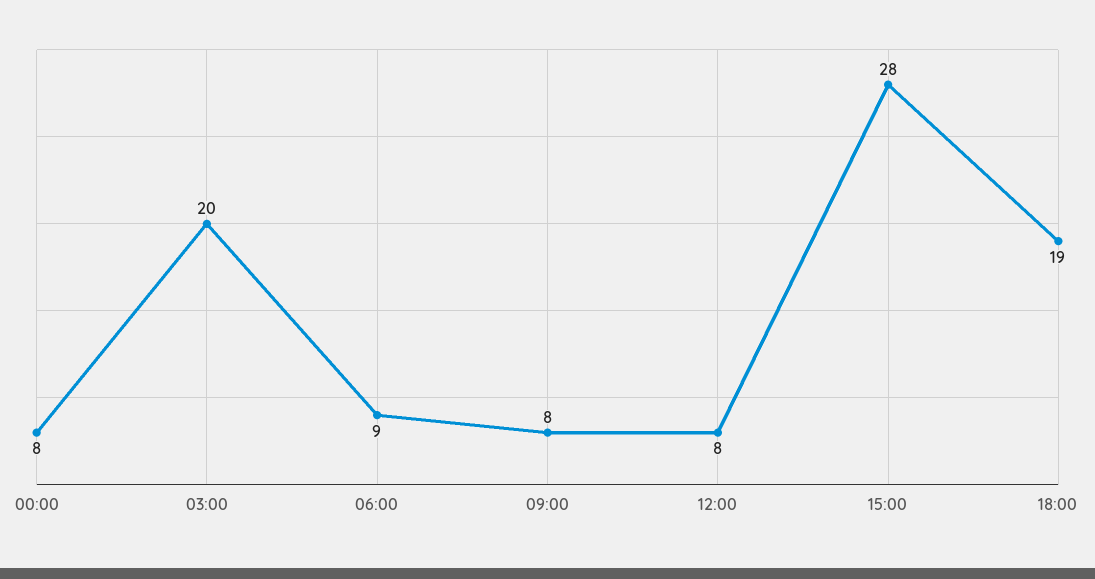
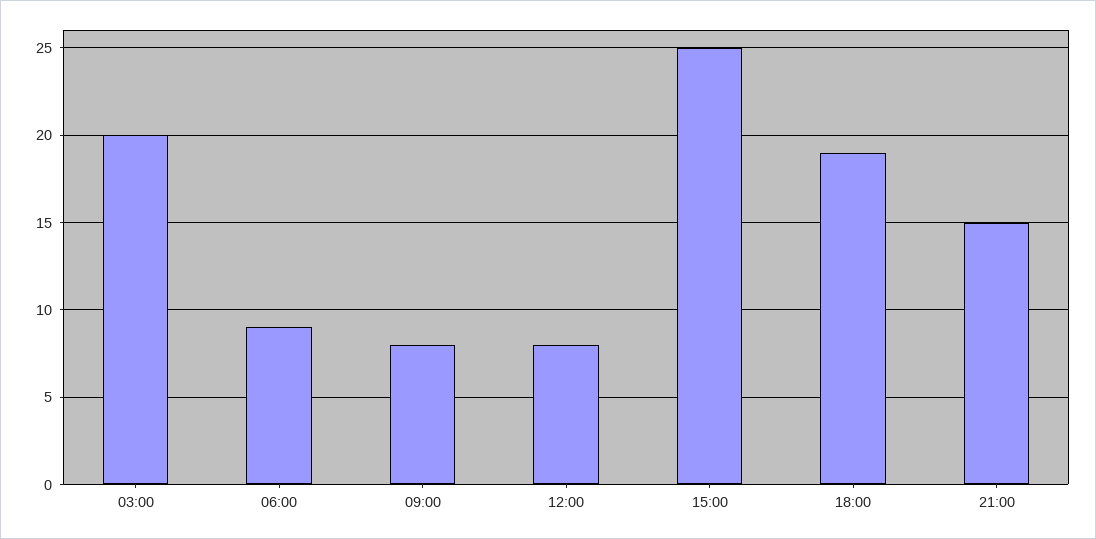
00:00: 8 -> none
15:00: 28 -> 25
21:00: none -> 15

